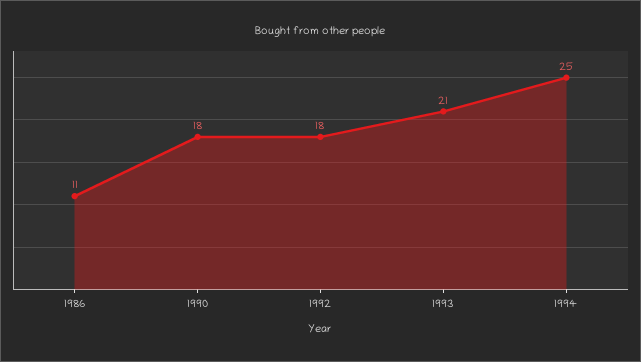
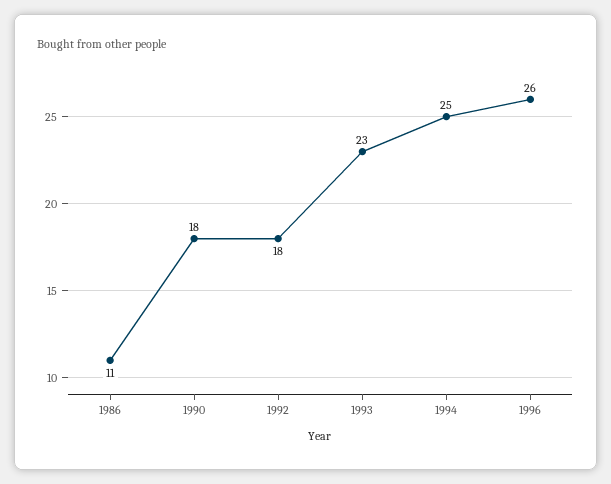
1993: 21 -> 23
1996: none -> 26

